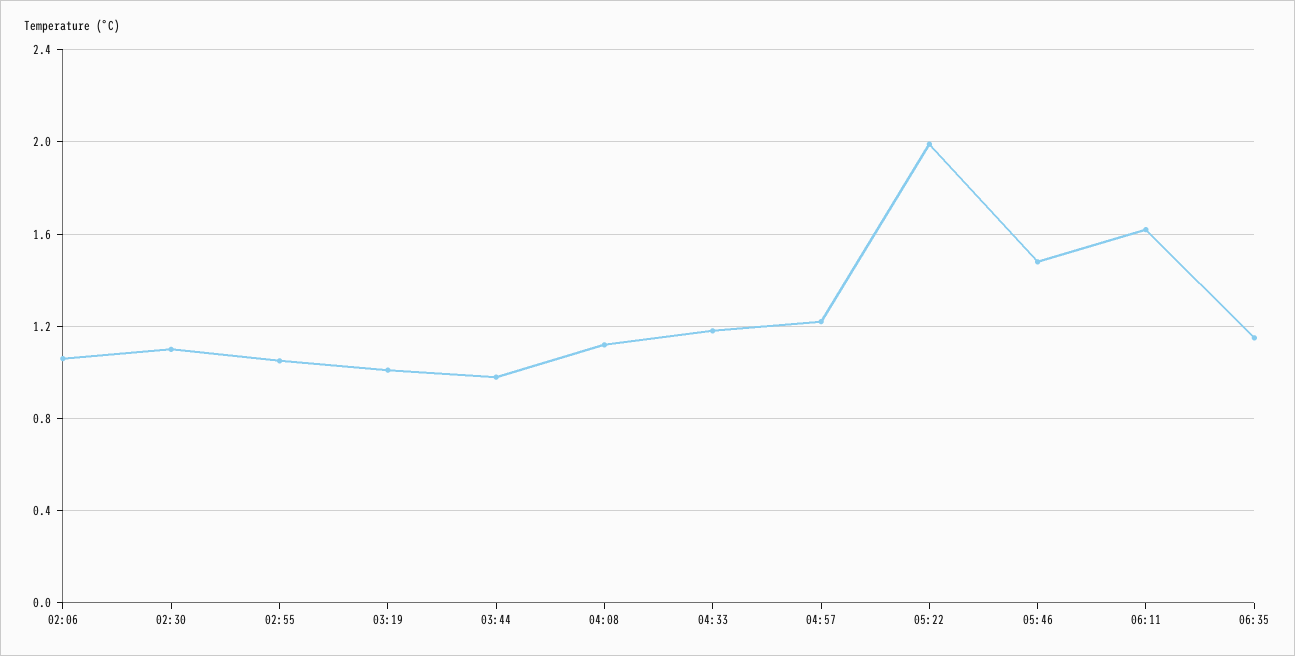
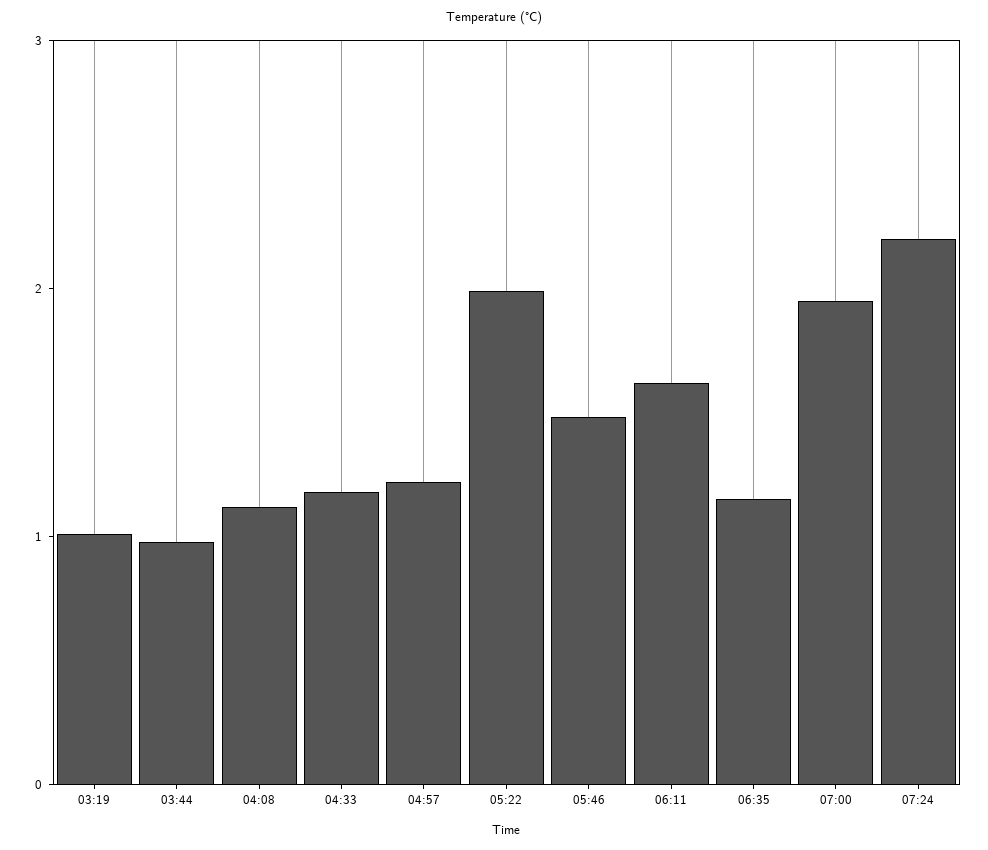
02:06: 1.05 -> none
02:30: 1.1 -> none
02:55: 1.05 -> none
07:00: none -> 2
07:24: none -> 2.2

